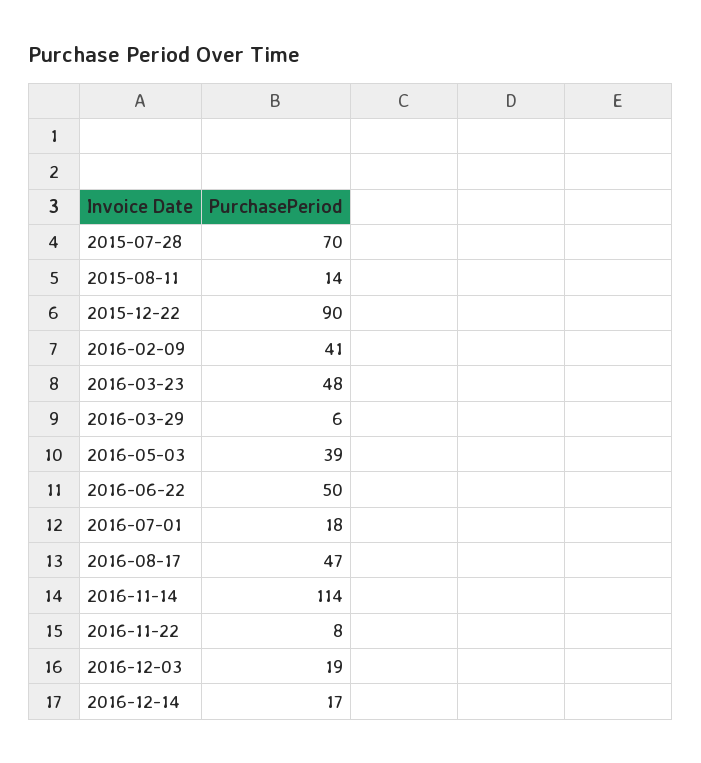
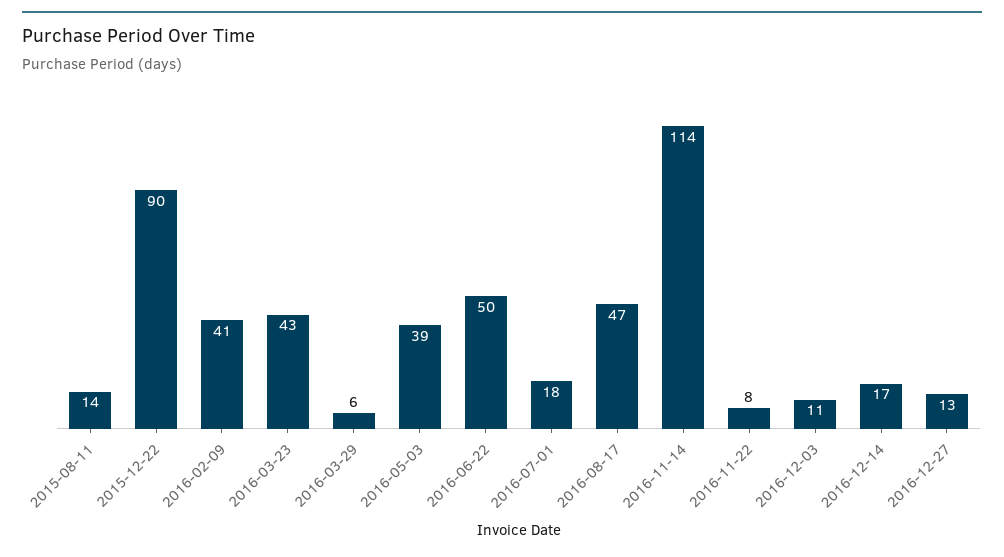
2015-07-28: 70 -> none
2016-03-23: 48 -> 43
2016-12-03: 19 -> 11
2016-12-27: none -> 13

